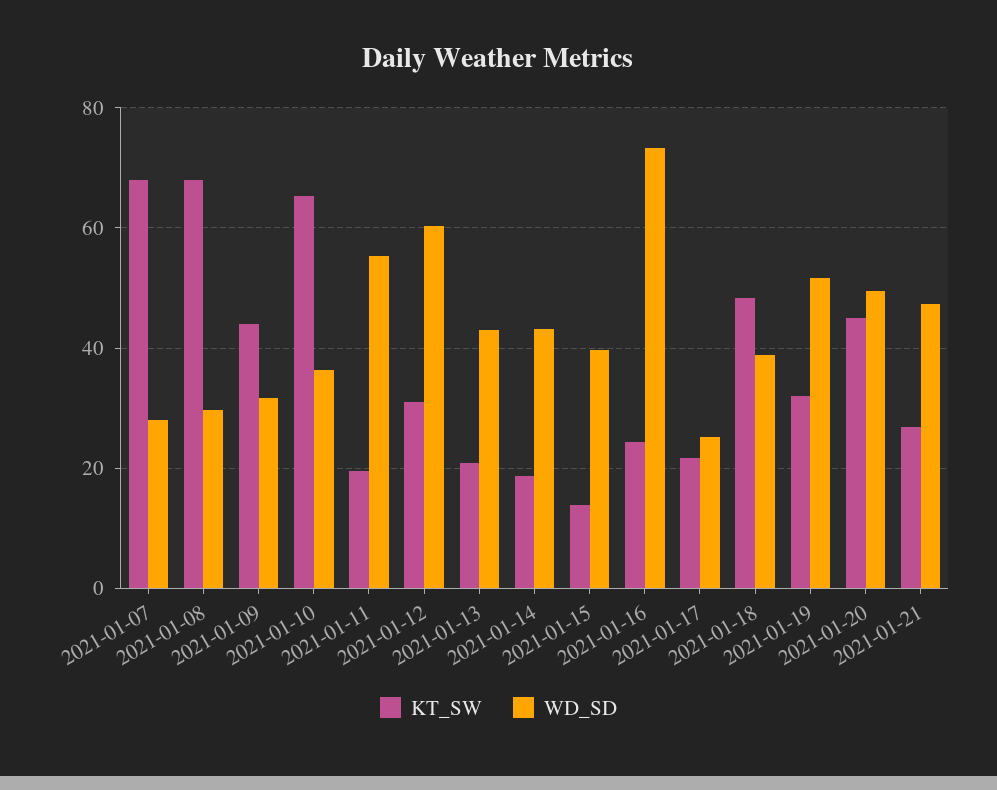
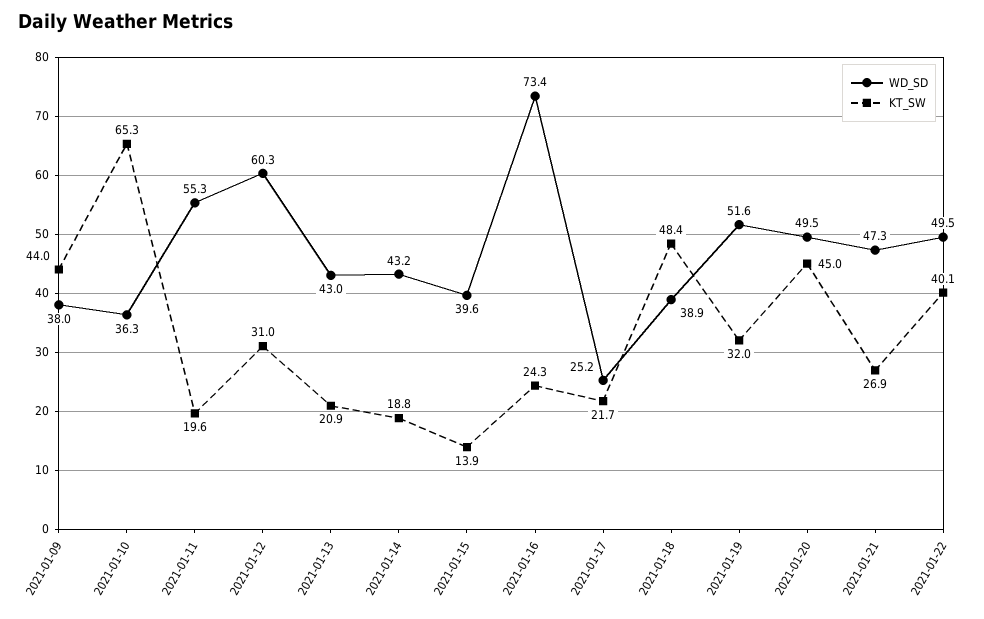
KT_SW, 2021-01-07: 68 -> none
WD_SD, 2021-01-07: 28 -> none
KT_SW, 2021-01-08: 68 -> none
WD_SD, 2021-01-08: 30 -> none
WD_SD, 2021-01-09: 32 -> 38
WD_SD, 2021-01-22: none -> 49.5
KT_SW, 2021-01-22: none -> 40.1

